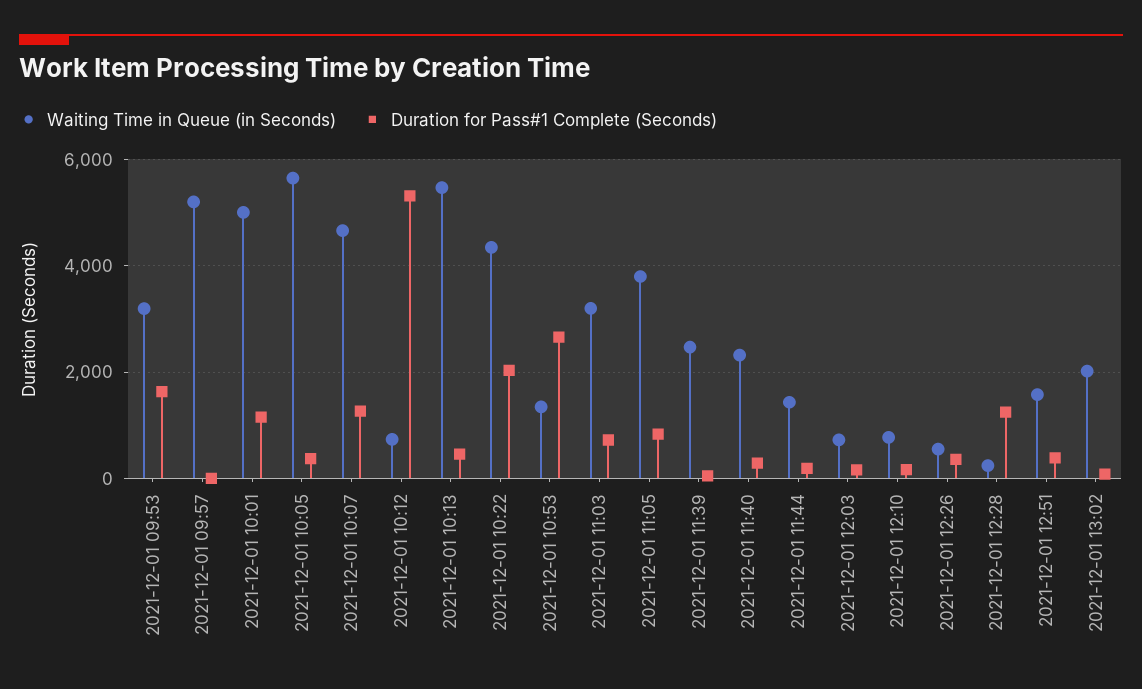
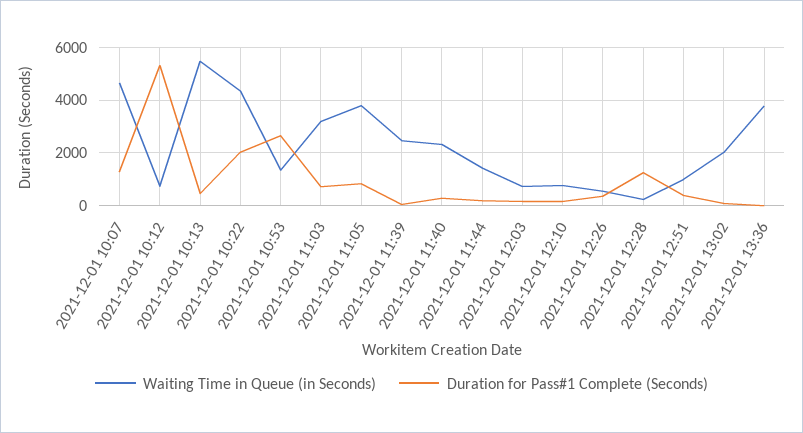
Waiting Time in Queue (in Seconds), 2021-12-01 09:53: 3200 -> none
Duration for Pass#1 Complete (Seconds), 2021-12-01 09:53: 1600 -> none
Waiting Time in Queue (in Seconds), 2021-12-01 09:57: 5200 -> none
Duration for Pass#1 Complete (Seconds), 2021-12-01 09:57: 0 -> none
Waiting Time in Queue (in Seconds), 2021-12-01 10:01: 5000 -> none
Duration for Pass#1 Complete (Seconds), 2021-12-01 10:01: 1200 -> none
Waiting Time in Queue (in Seconds), 2021-12-01 10:05: 5600 -> none
Duration for Pass#1 Complete (Seconds), 2021-12-01 10:05: 400 -> none
Waiting Time in Queue (in Seconds), 2021-12-01 12:51: 1600 -> 1000
Waiting Time in Queue (in Seconds), 2021-12-01 13:36: none -> 3750
Duration for Pass#1 Complete (Seconds), 2021-12-01 13:36: none -> 0

